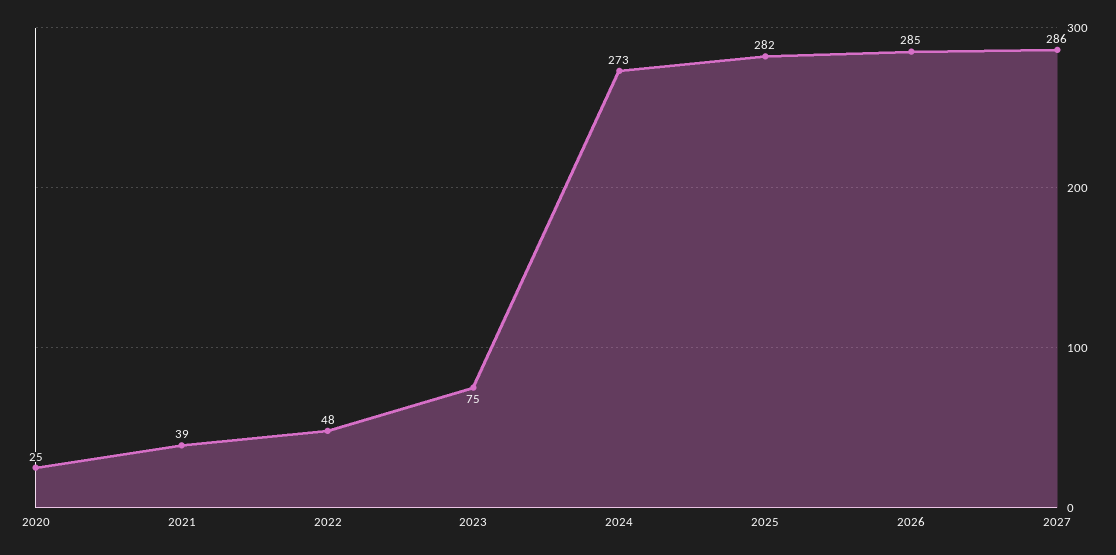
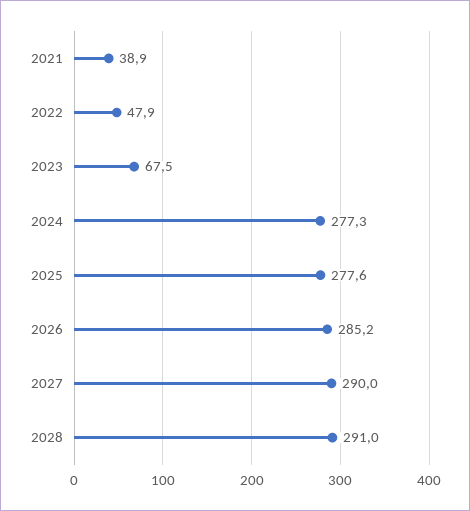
2020: 25 -> none
2023: 75 -> 67.5
2024: 273 -> 277.3
2025: 282 -> 277.6
2027: 286 -> 290
2028: none -> 291

